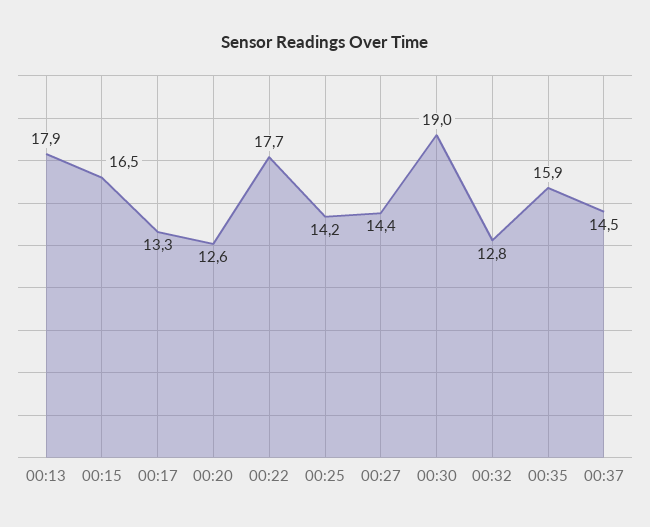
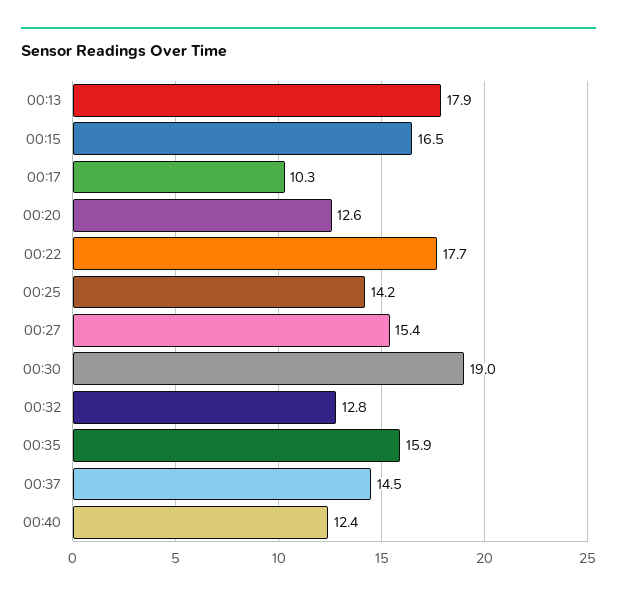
00:17: 13.3 -> 10.3
00:27: 14.4 -> 15.4
00:40: none -> 12.4

